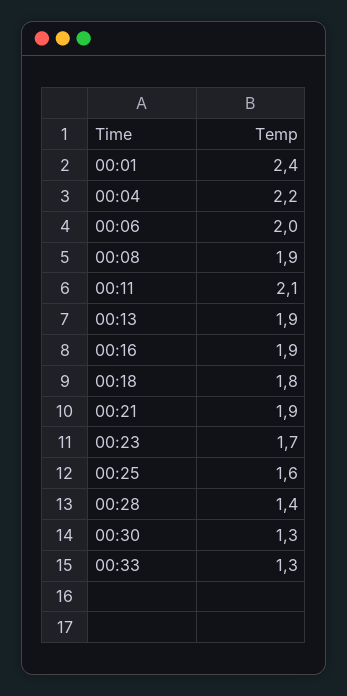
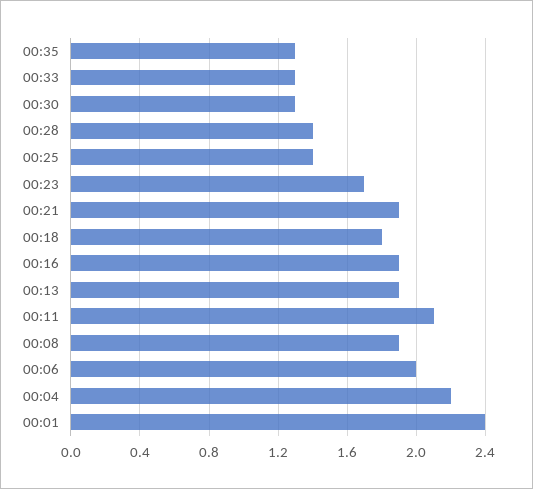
00:25: 1.6 -> 1.4
00:35: none -> 1.3

